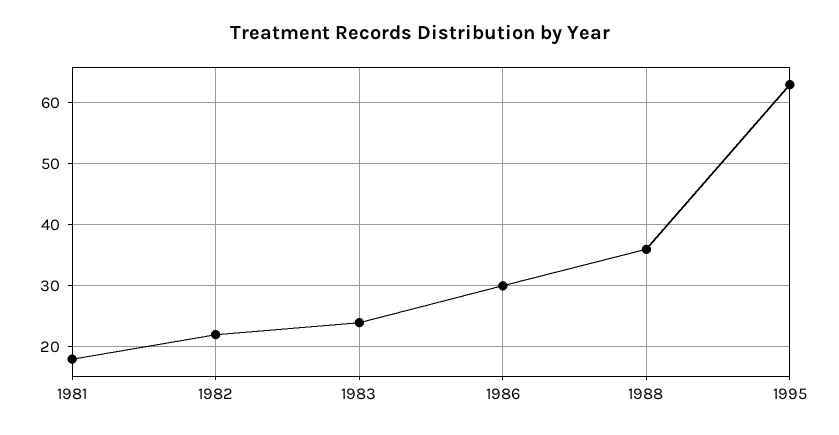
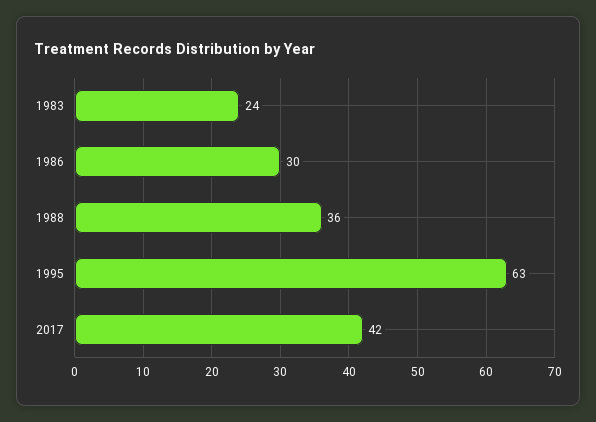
1981: 18 -> none
1982: 22 -> none
2017: none -> 42

